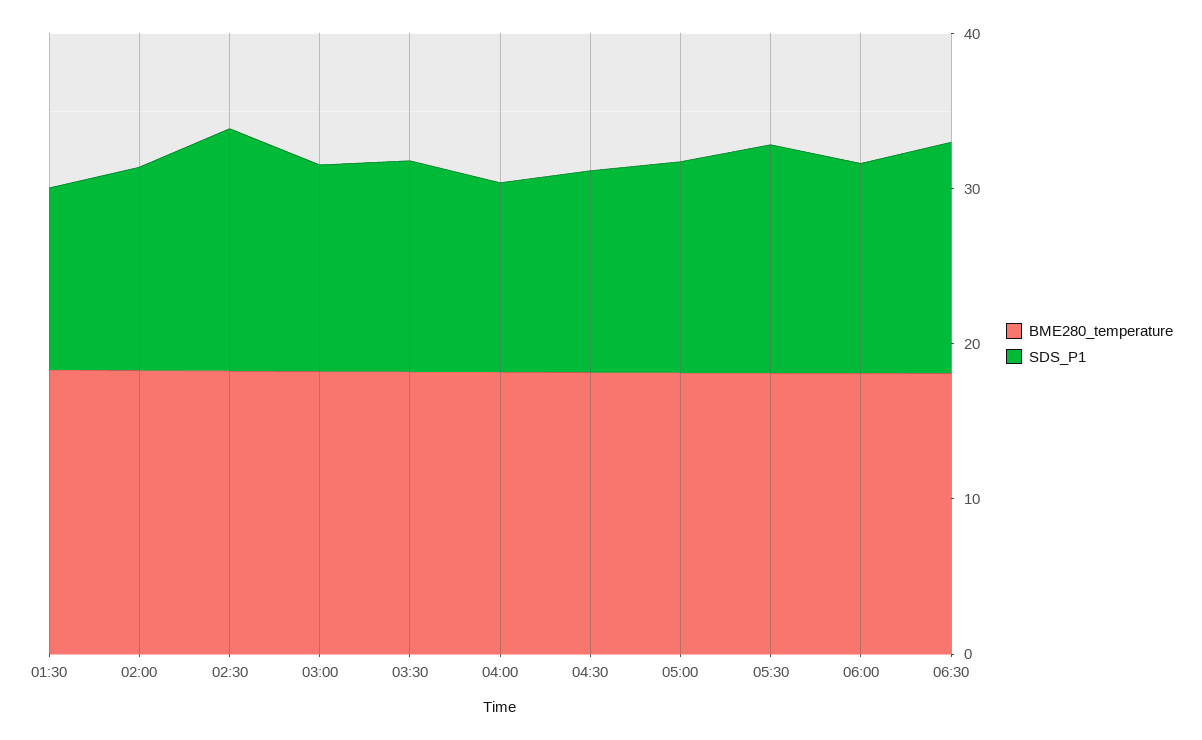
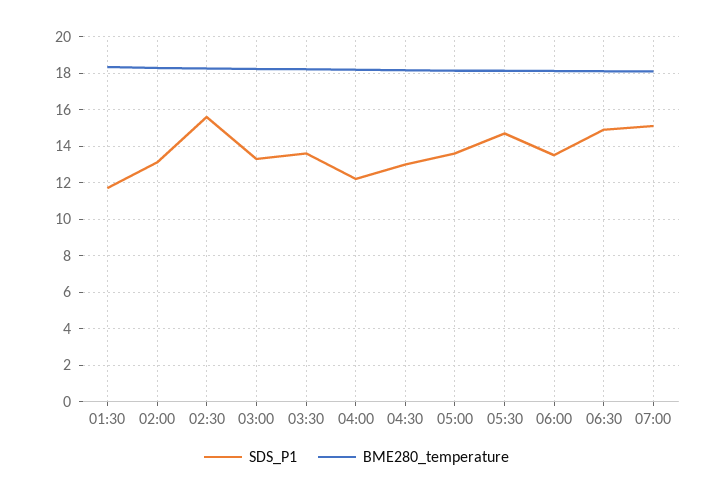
SDS_P1, 07:00: none -> 15
BME280_temperature, 07:00: none -> 18

